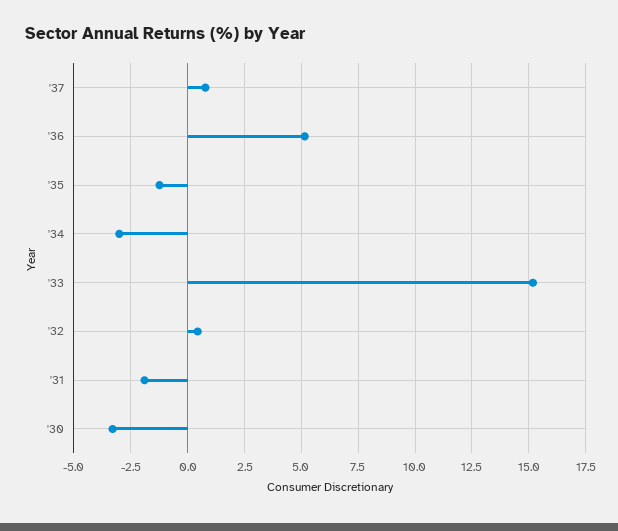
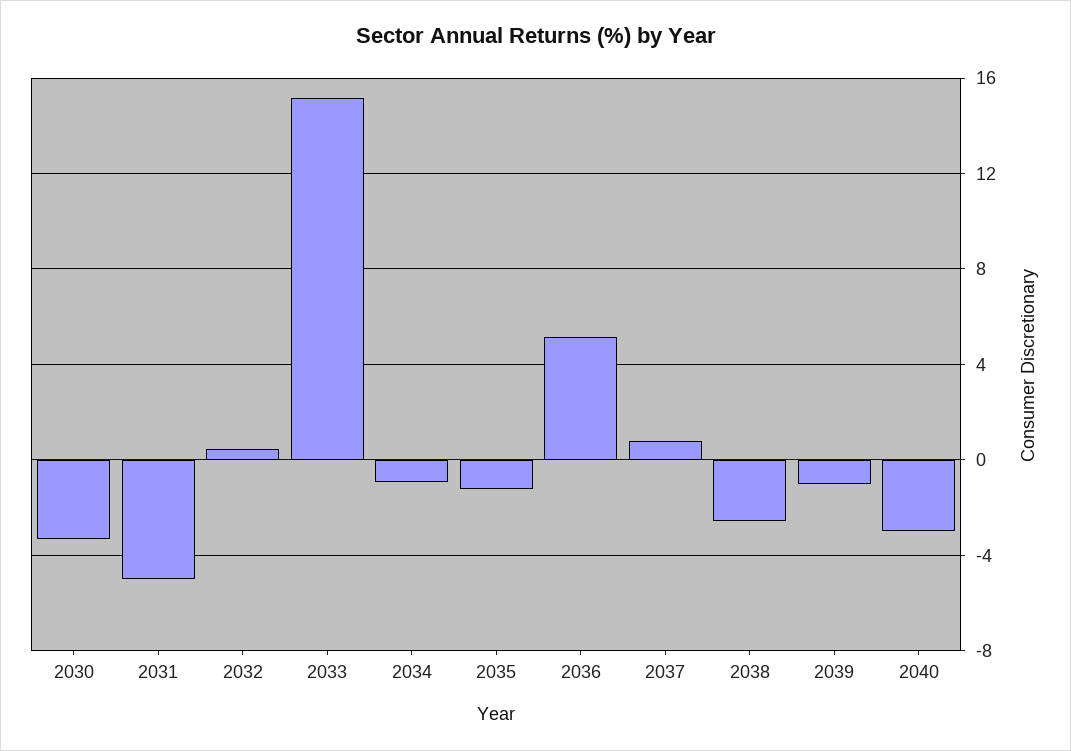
'34: -3 -> -1
'31: -2 -> -5
2038: none -> -2.5
2039: none -> -1
2040: none -> -3

